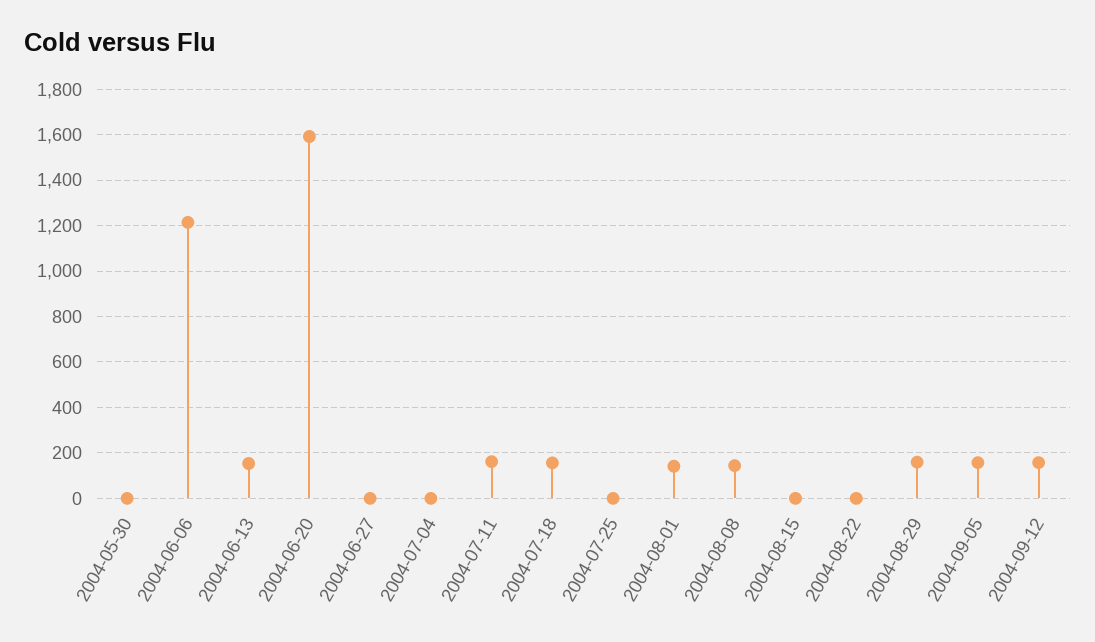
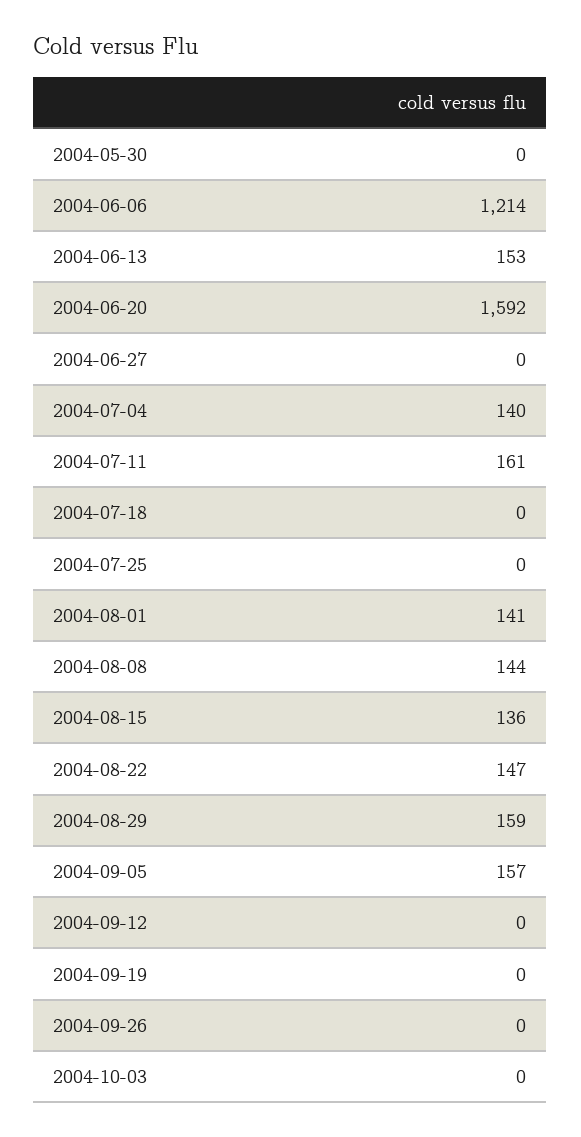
2004-07-04: 0 -> 140
2004-07-18: 150 -> 0
2004-08-15: 0 -> 136
2004-08-22: 0 -> 147
2004-09-12: 150 -> 0
2004-09-19: none -> 0
2004-09-26: none -> 0
2004-10-03: none -> 0

